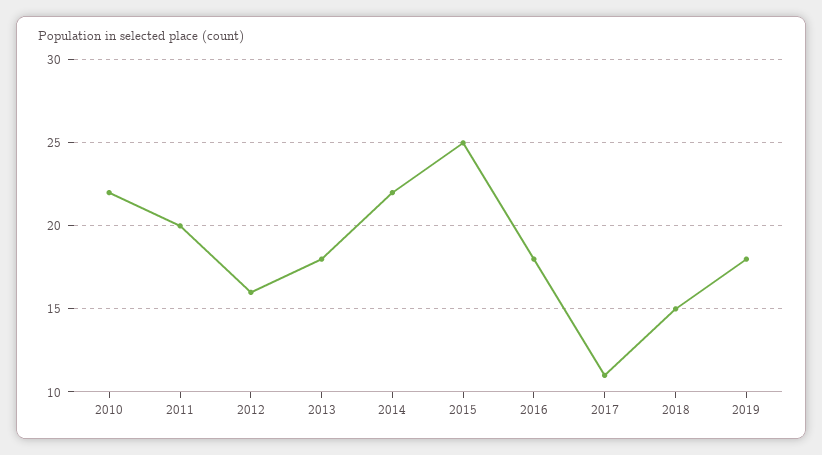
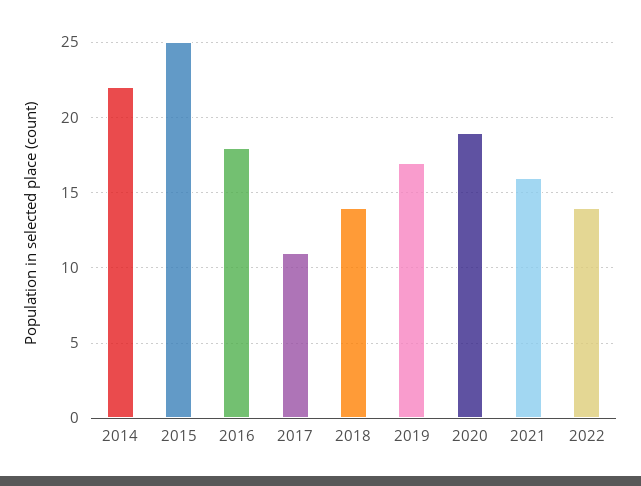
2010: 22 -> none
2011: 20 -> none
2012: 16 -> none
2013: 18 -> none
2018: 15 -> 14
2019: 18 -> 17
2020: none -> 19
2021: none -> 16
2022: none -> 14

